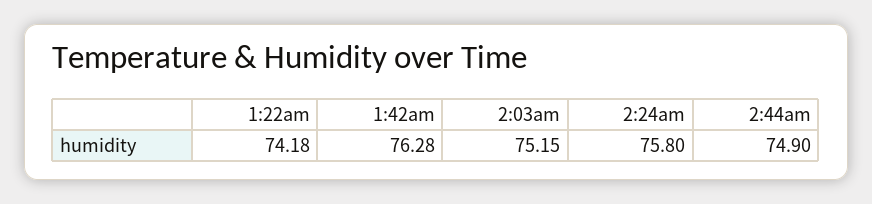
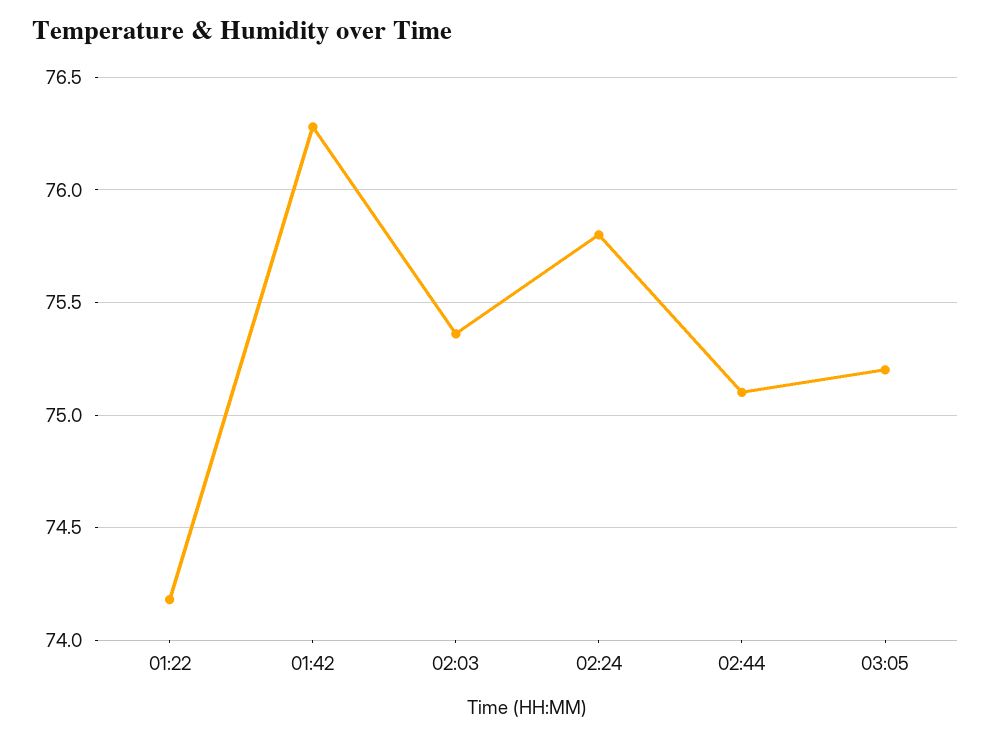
2:03am: 75.15 -> 75.35
2:44am: 74.9 -> 75.1
03:05: none -> 75.2

